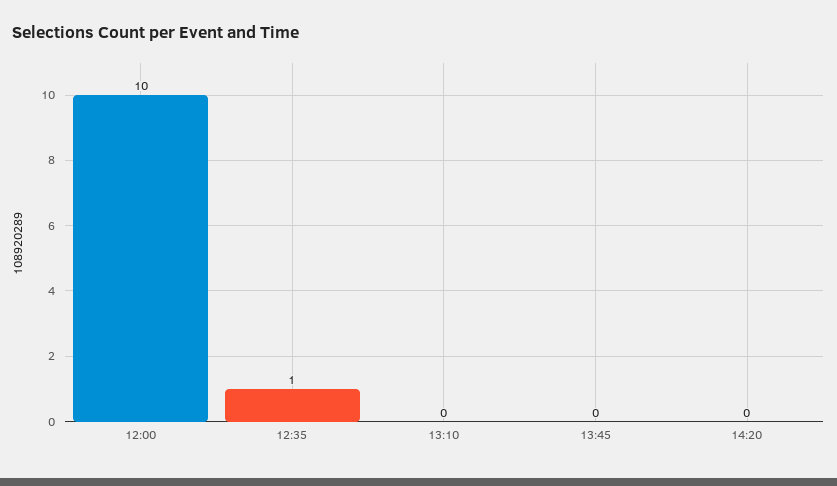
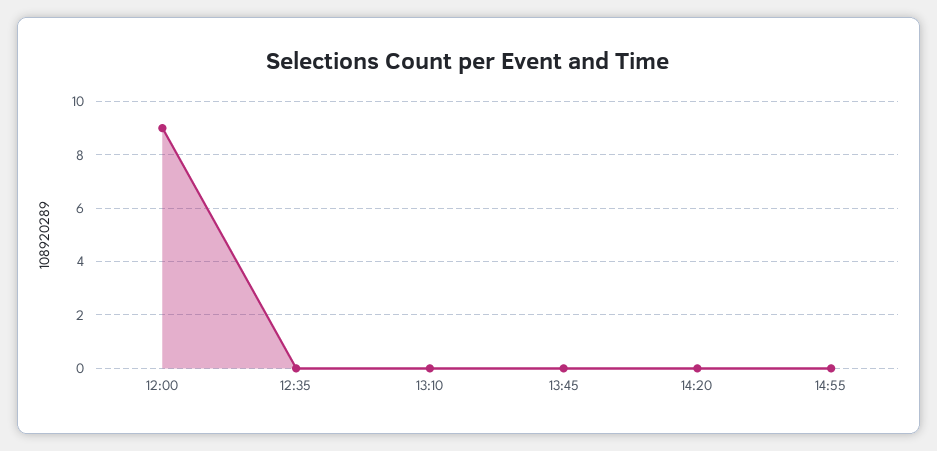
12:00: 10 -> 9
12:35: 1 -> 0
14:55: none -> 0

